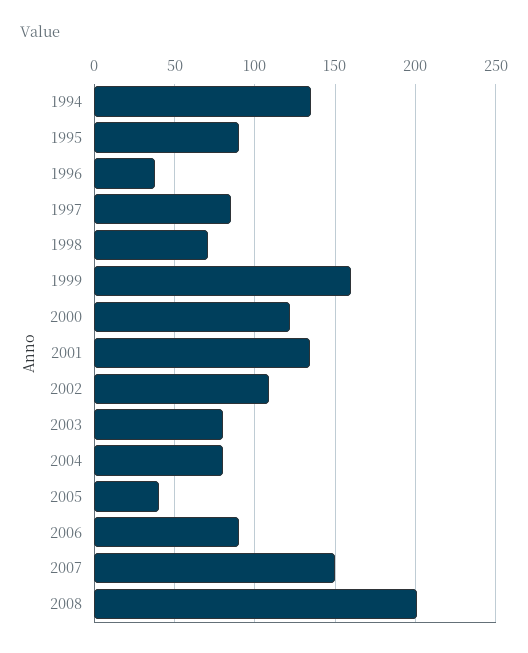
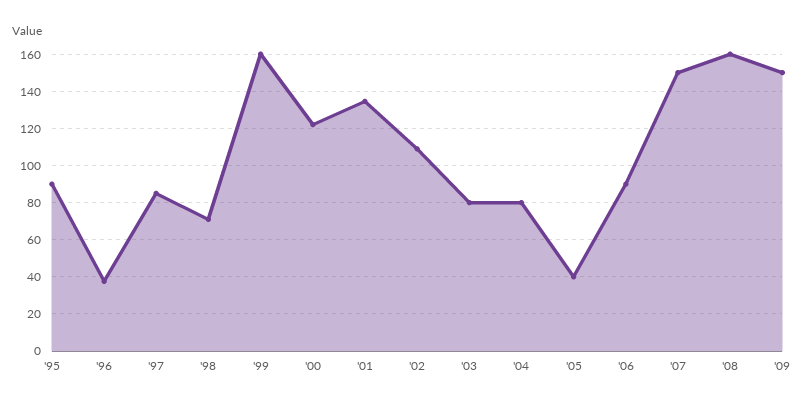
1994: 135 -> none
2008: 200 -> 160
'09: none -> 150

